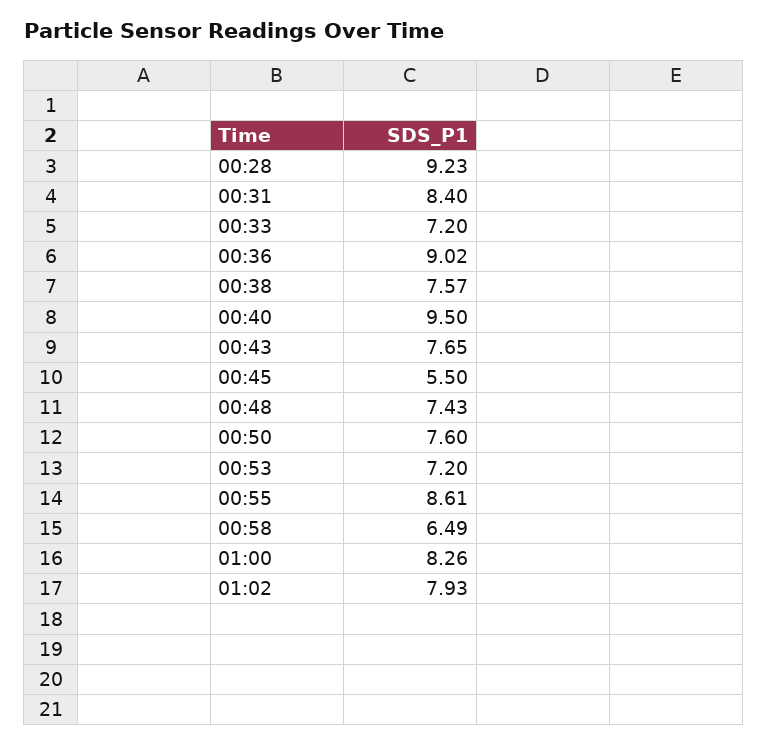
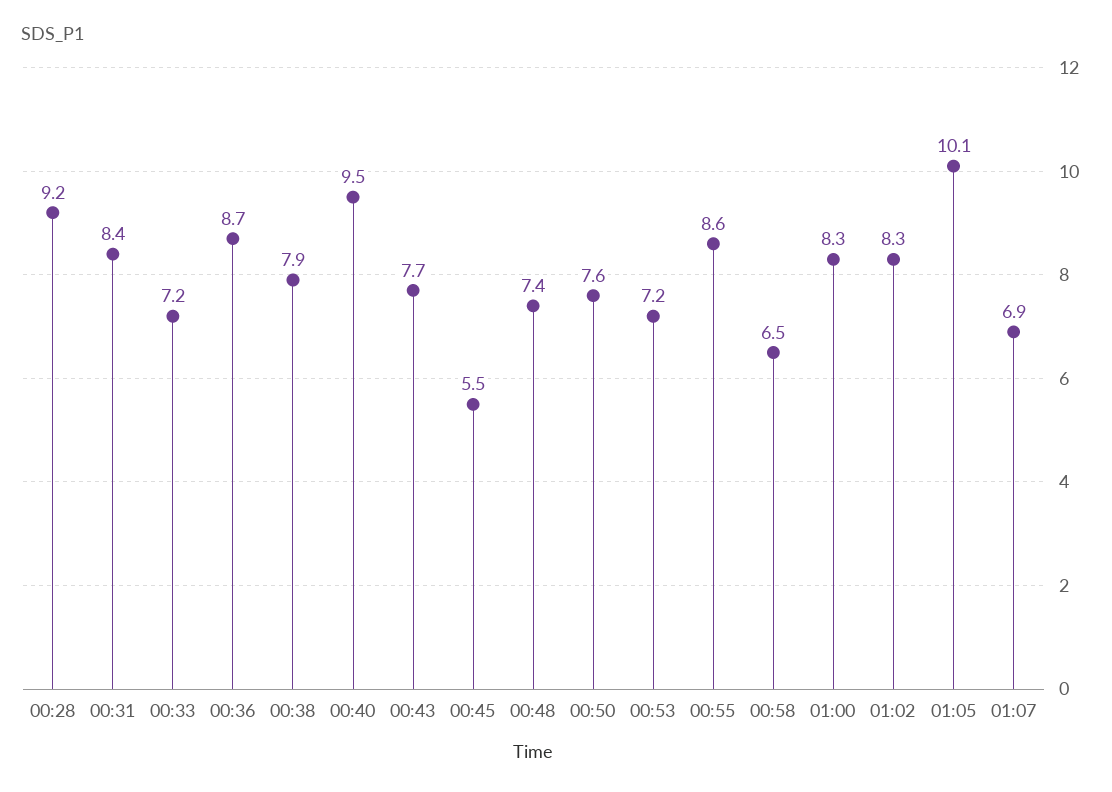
00:36: 9.02 -> 8.7
00:38: 7.57 -> 7.9
01:02: 7.93 -> 8.3
01:05: none -> 10.1
01:07: none -> 6.9

